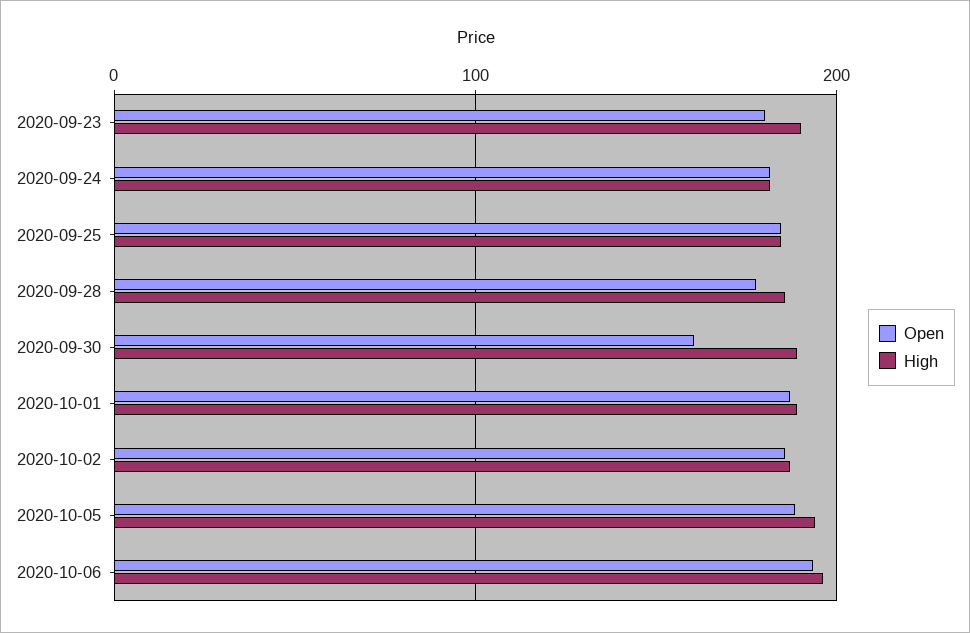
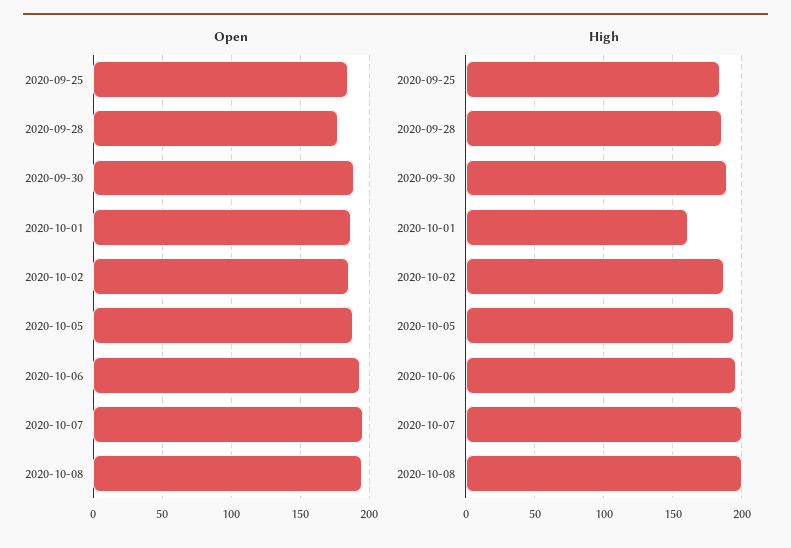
Open, 2020-09-23: 180 -> none
High, 2020-09-23: 190 -> none
Open, 2020-09-24: 180 -> none
High, 2020-09-24: 180 -> none
Open, 2020-09-30: 160 -> 190
High, 2020-10-01: 190 -> 160
Open, 2020-10-07: none -> 195
Open, 2020-10-08: none -> 195
High, 2020-10-07: none -> 200
High, 2020-10-08: none -> 200

